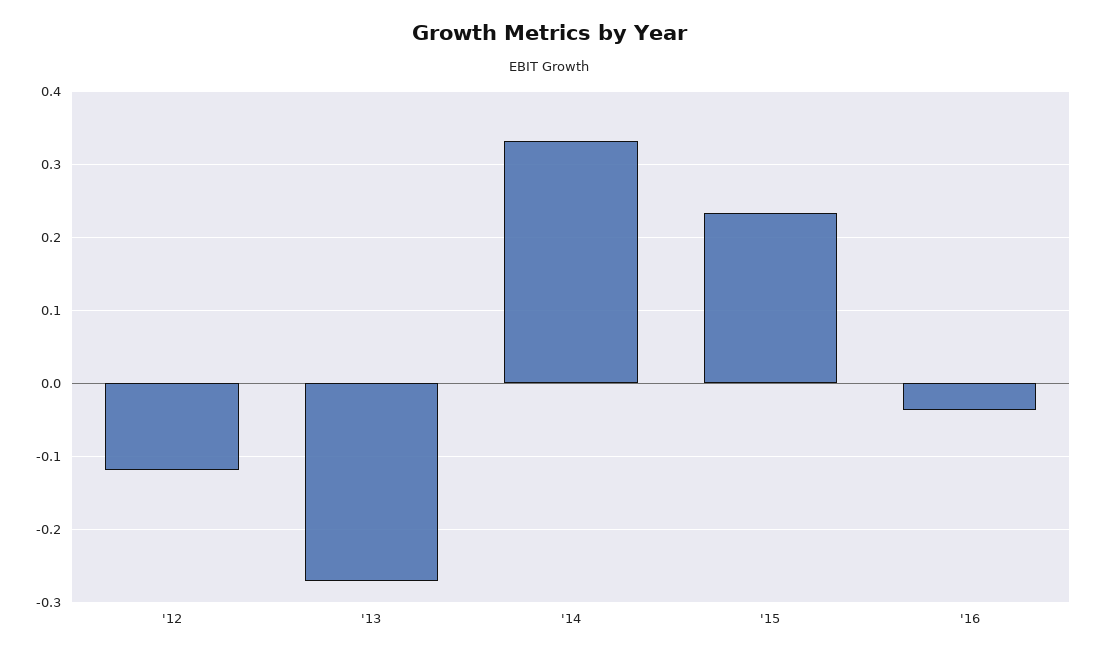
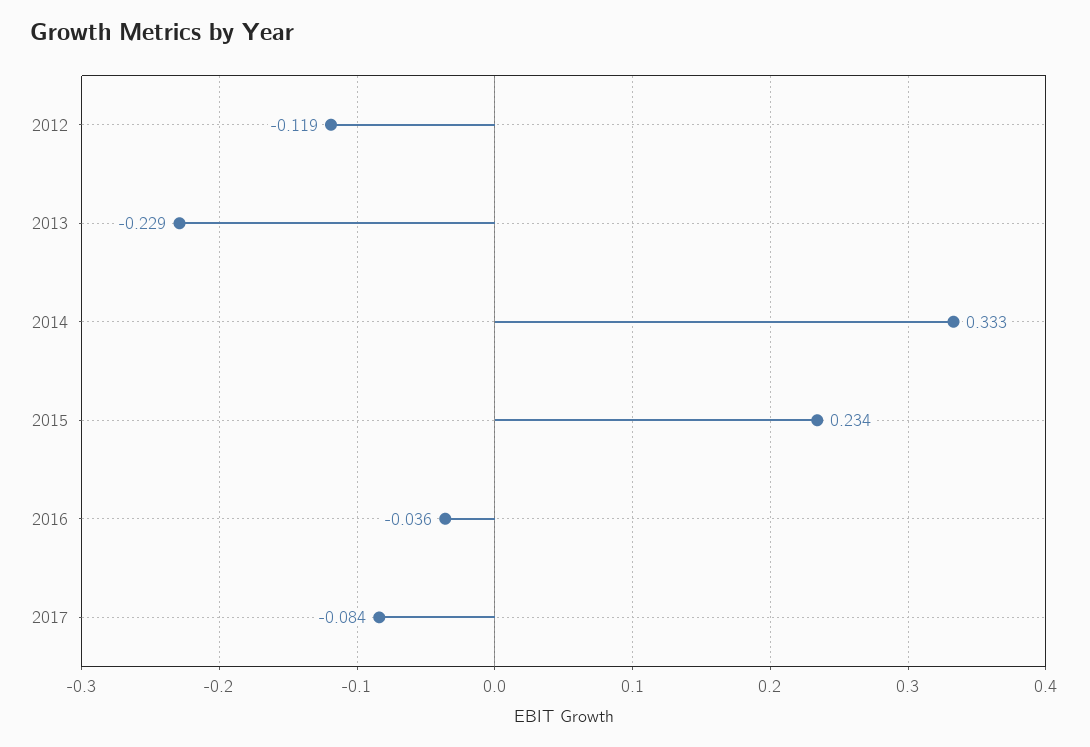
'13: -0.27 -> -0.229
2017: none -> -0.084

